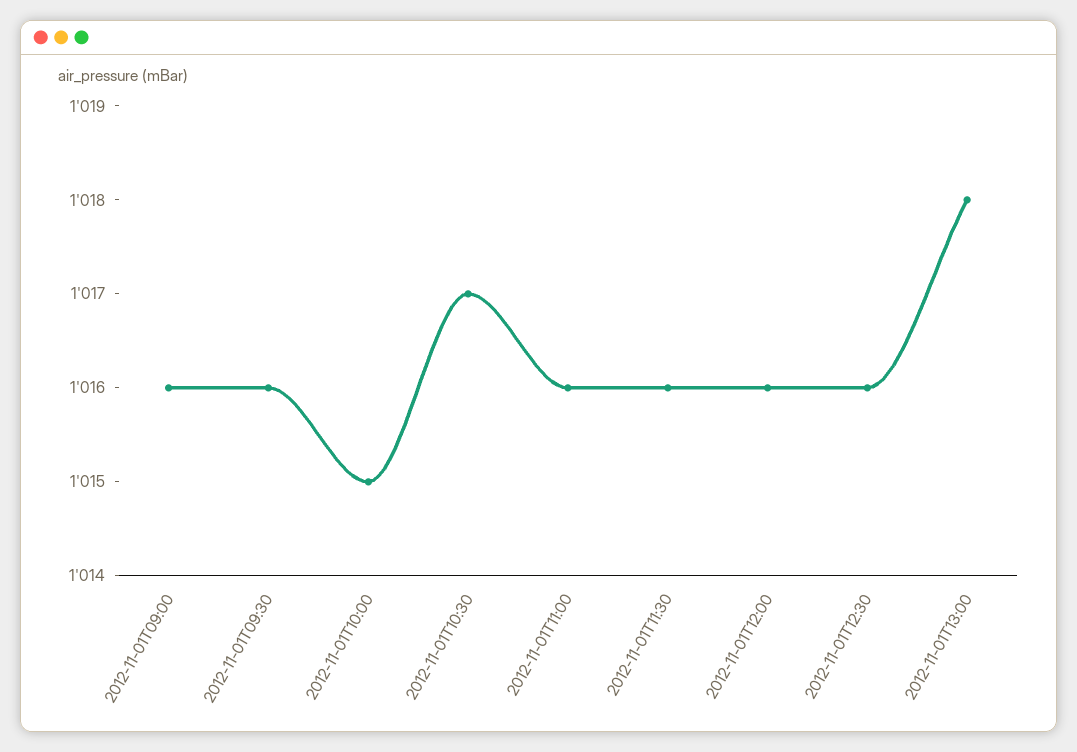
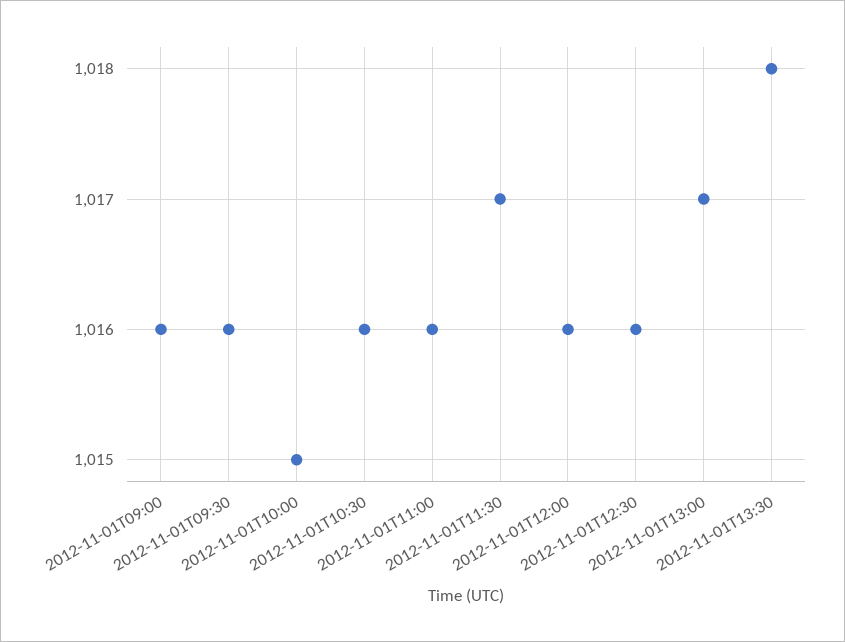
2012-11-01T10:30: 1017 -> 1016
2012-11-01T11:30: 1016 -> 1017
2012-11-01T13:00: 1018 -> 1017
2012-11-01T13:30: none -> 1018

